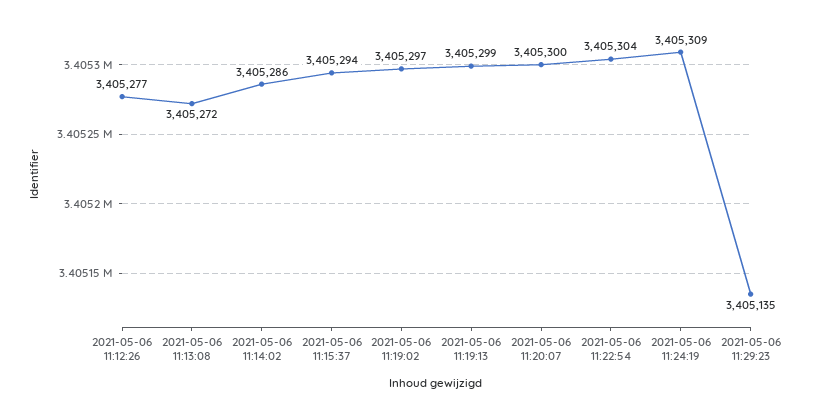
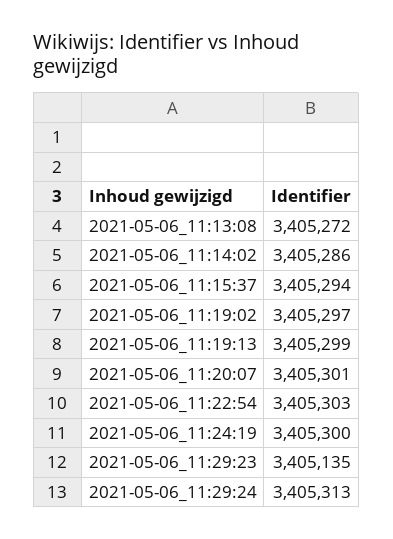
2021-05-06 11:12:26: 3405277 -> none
2021-05-06 11:20:07: 3405300 -> 3405301
2021-05-06 11:22:54: 3405304 -> 3405303
2021-05-06 11:24:19: 3405309 -> 3405300
2021-05-06_11:29:24: none -> 3405313

